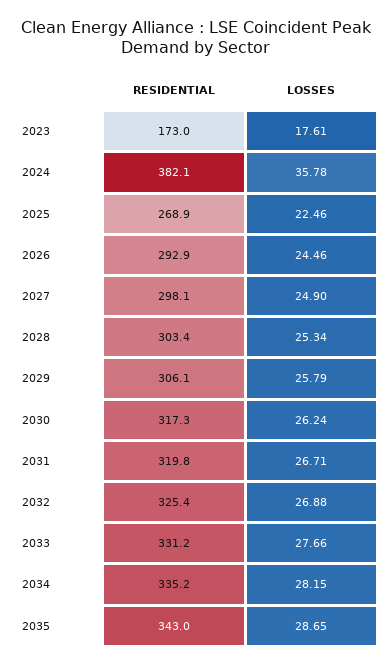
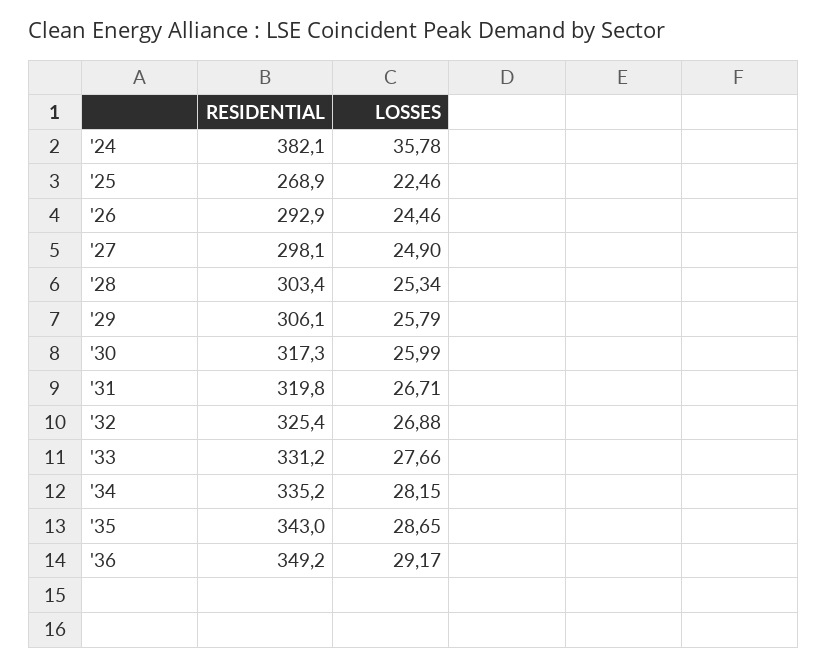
RESIDENTIAL, 2023: 173 -> none
LOSSES, 2023: 17.61 -> none
LOSSES, 2030: 26.24 -> 25.99
RESIDENTIAL, '36: none -> 349.2
LOSSES, '36: none -> 29.17

